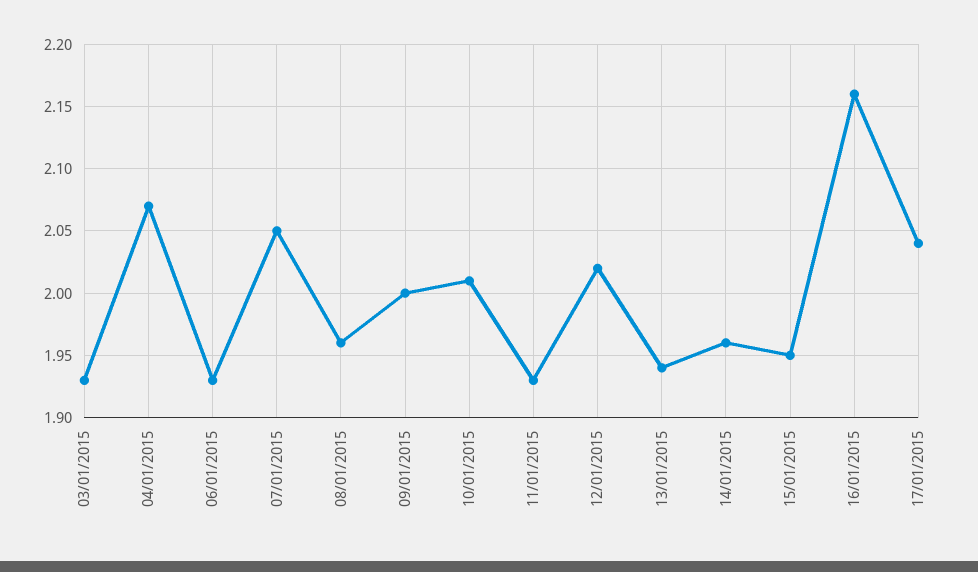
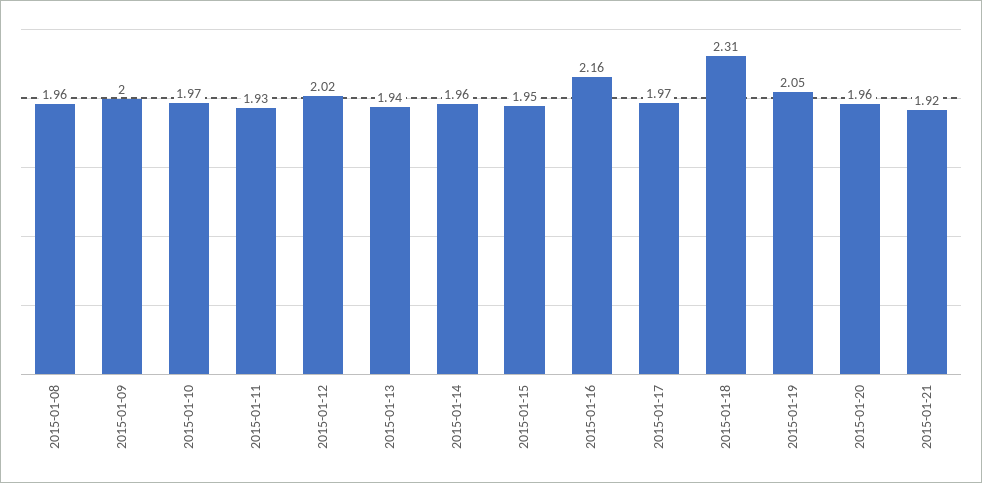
03/01/2015: 1.93 -> none
04/01/2015: 2.07 -> none
06/01/2015: 1.93 -> none
07/01/2015: 2.05 -> none
10/01/2015: 2.01 -> 1.97
17/01/2015: 2.04 -> 1.97
2015-01-18: none -> 2.31
2015-01-19: none -> 2.05
2015-01-20: none -> 1.96
2015-01-21: none -> 1.92

